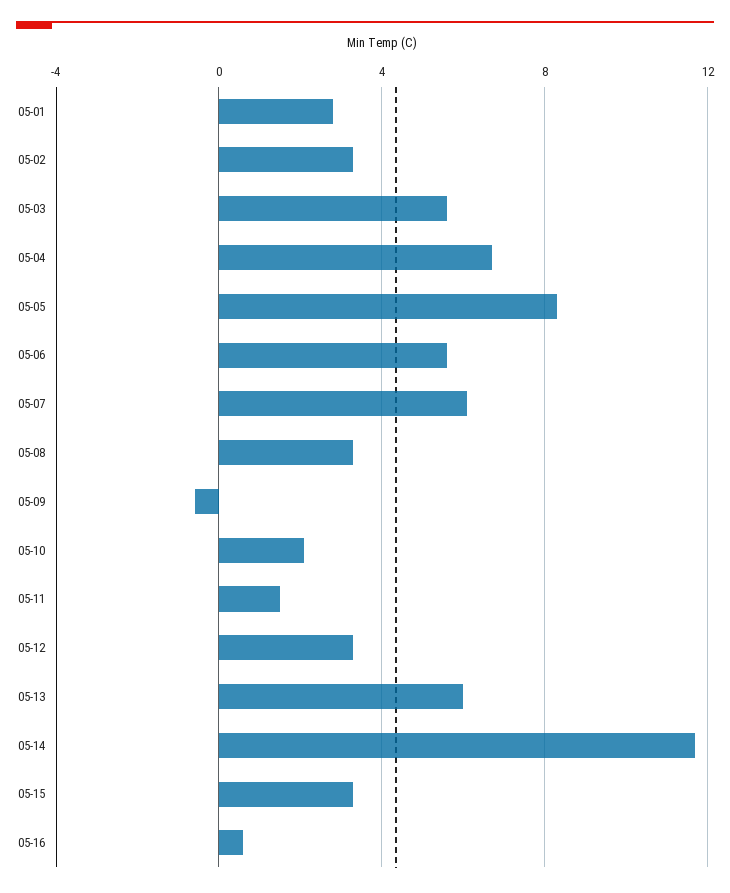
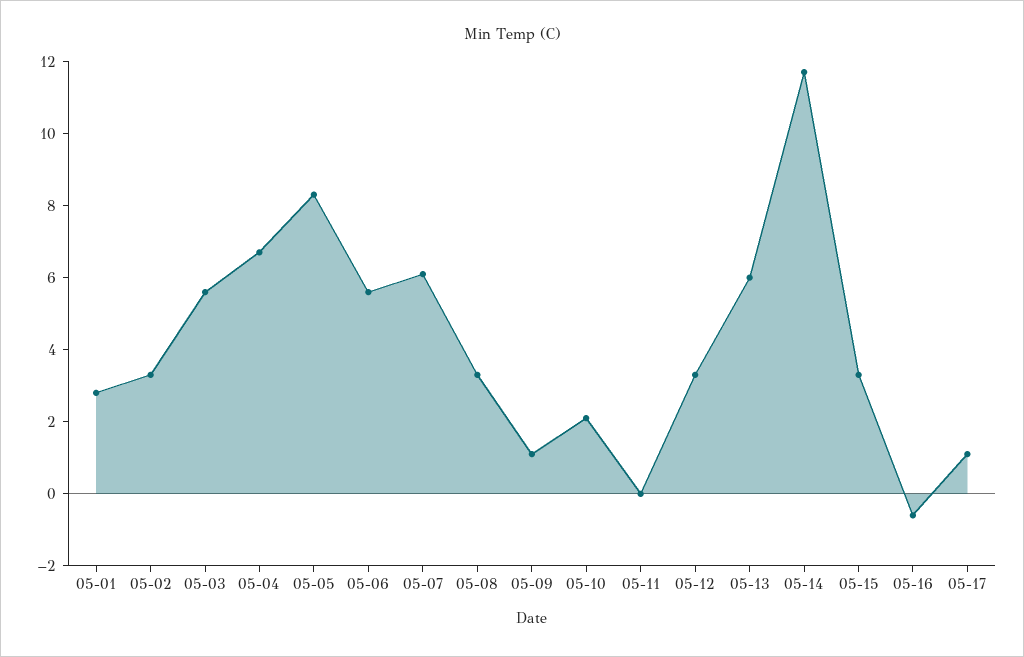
05-09: -0.5 -> 1
05-11: 1.5 -> 0
05-16: 0.5 -> -0.5
05-17: none -> 1

